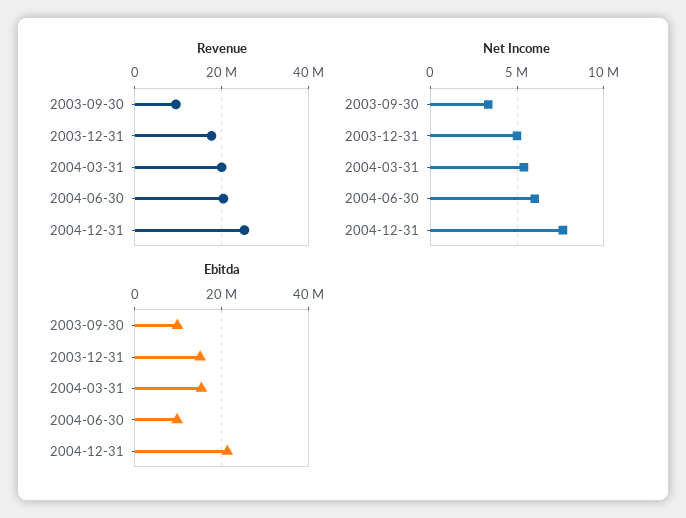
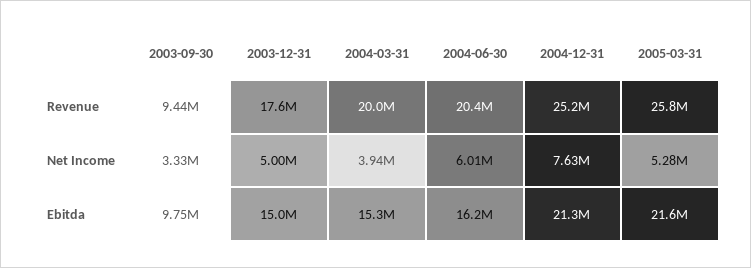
Net Income, 2004-03-31: 5500000 -> 3940000
Ebitda, 2004-06-30: 10000000 -> 16200000
Revenue, 2005-03-31: none -> 25800000
Net Income, 2005-03-31: none -> 5280000
Ebitda, 2005-03-31: none -> 21600000

